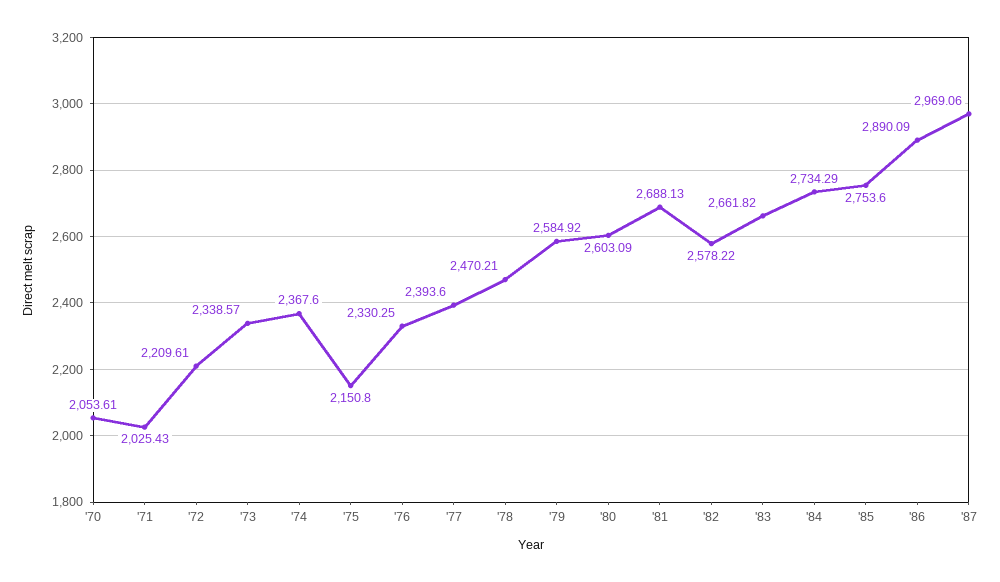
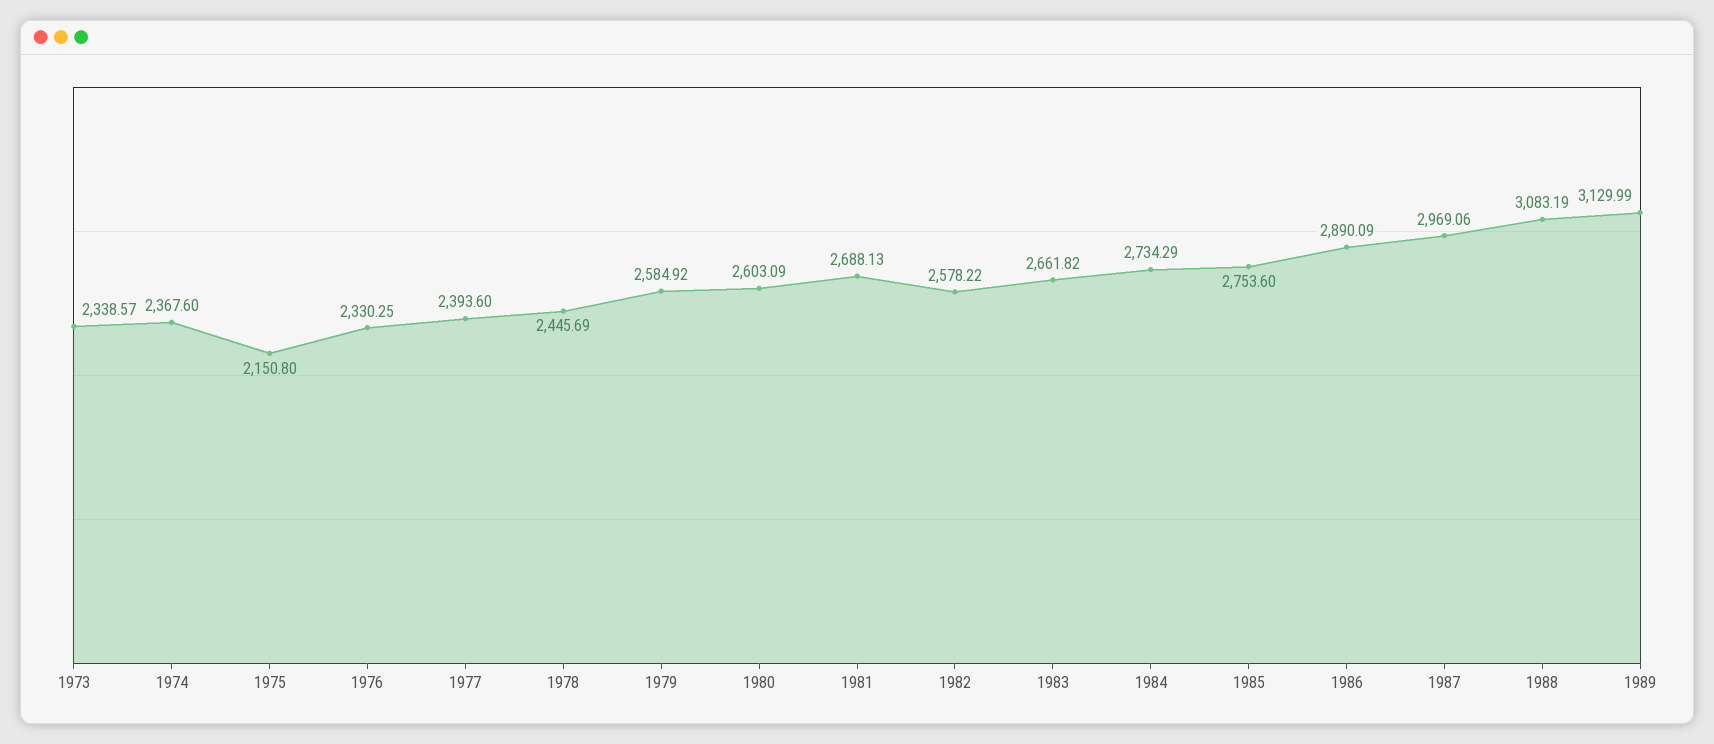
'70: 2053.61 -> none
'71: 2025.43 -> none
'72: 2209.61 -> none
'78: 2470.21 -> 2445.69
1988: none -> 3083.19
1989: none -> 3129.99

